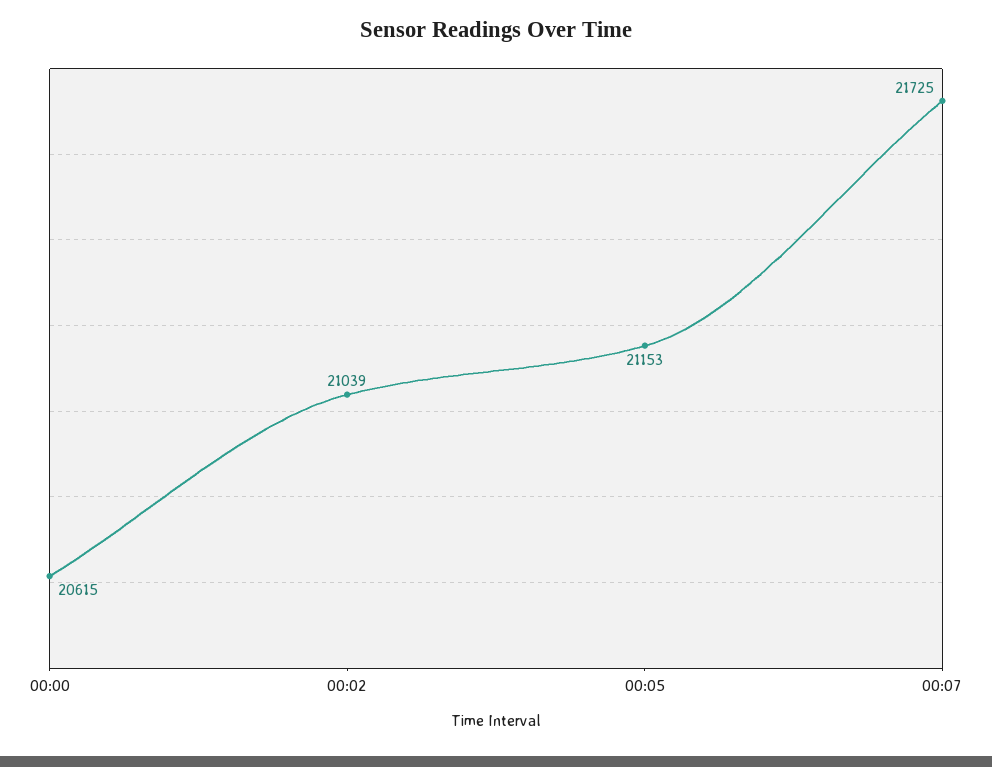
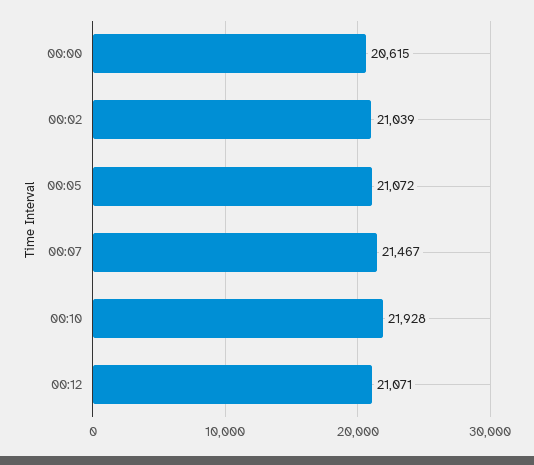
00:05: 21153 -> 21072
00:07: 21725 -> 21467
00:10: none -> 21928
00:12: none -> 21071

